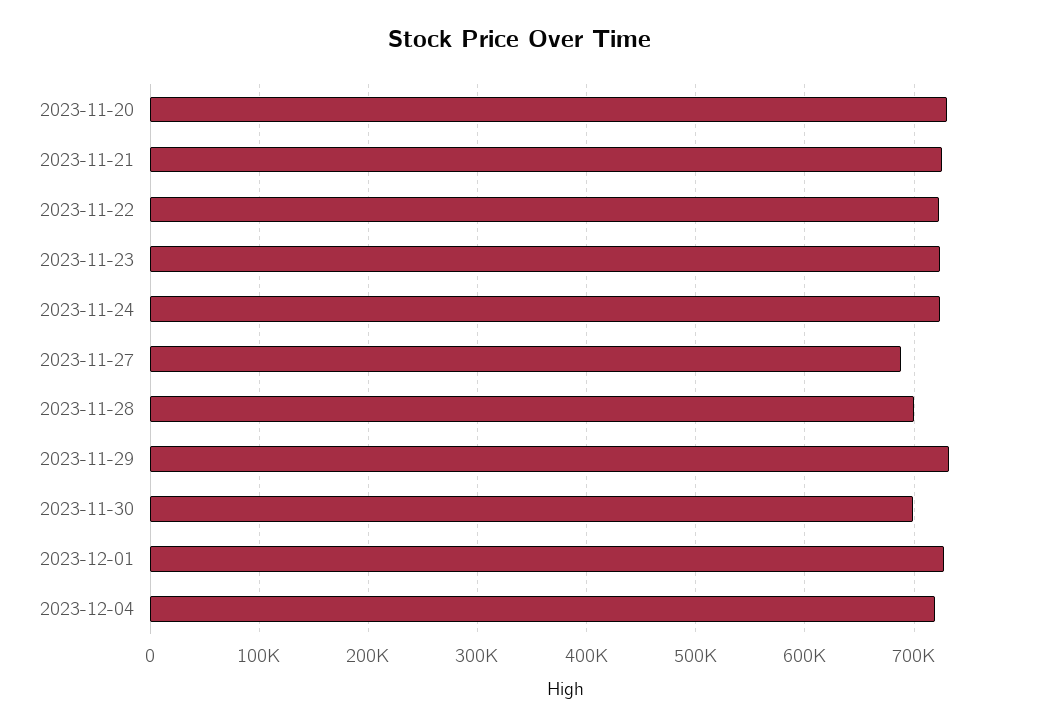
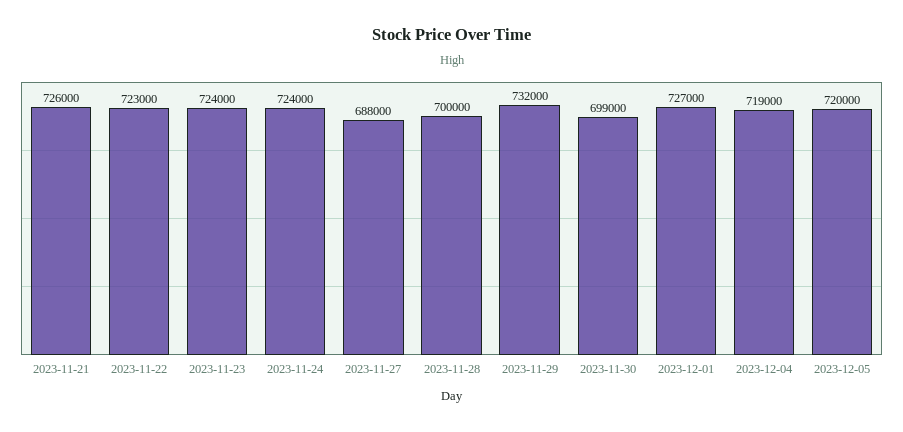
2023-11-20: 730000 -> none
2023-12-05: none -> 720000

